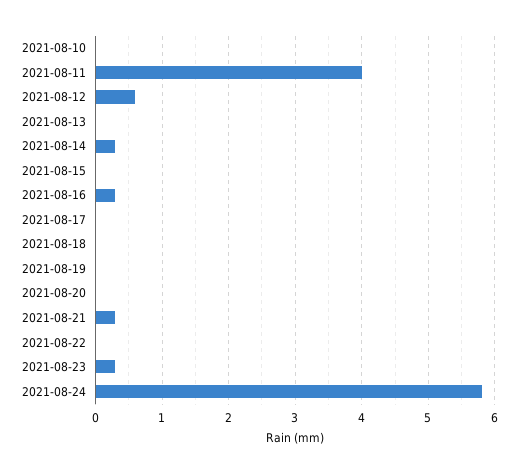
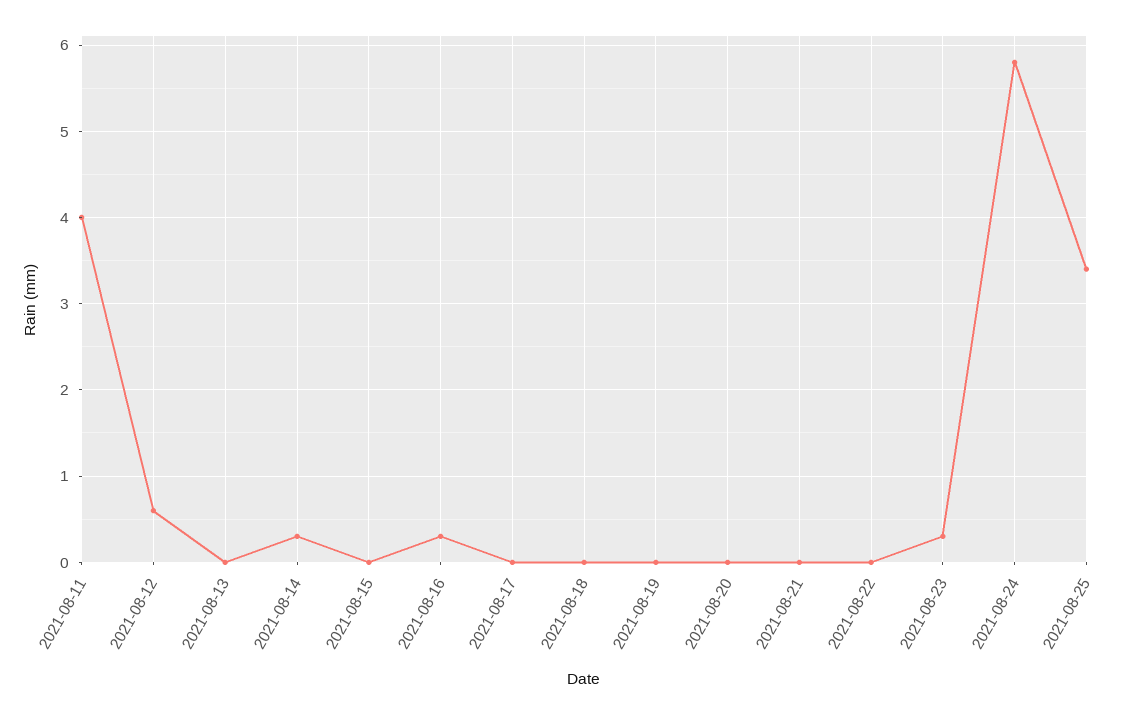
2021-08-10: 0 -> none
2021-08-21: 0.3 -> 0
2021-08-25: none -> 3.4

